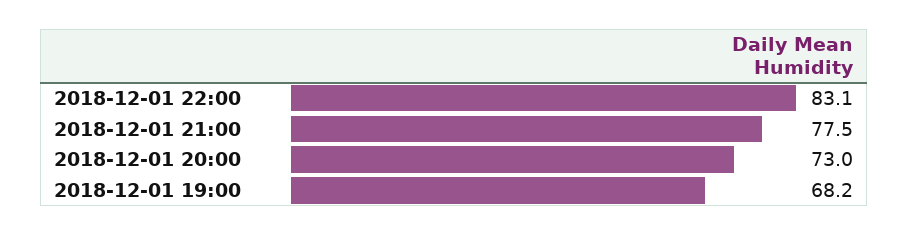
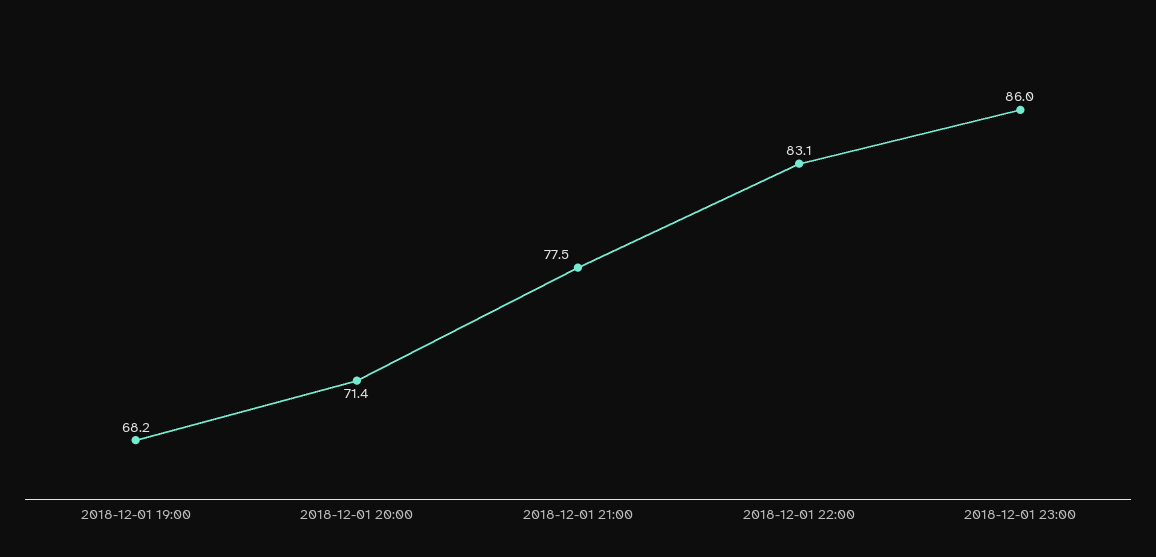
2018-12-01 20:00: 73 -> 71.4
2018-12-01 23:00: none -> 86

